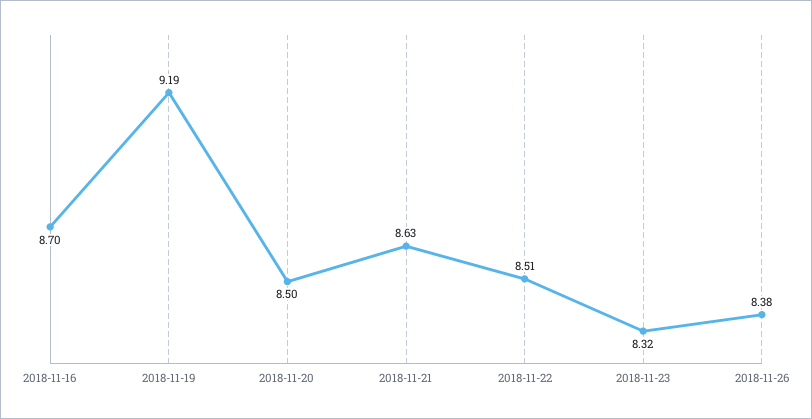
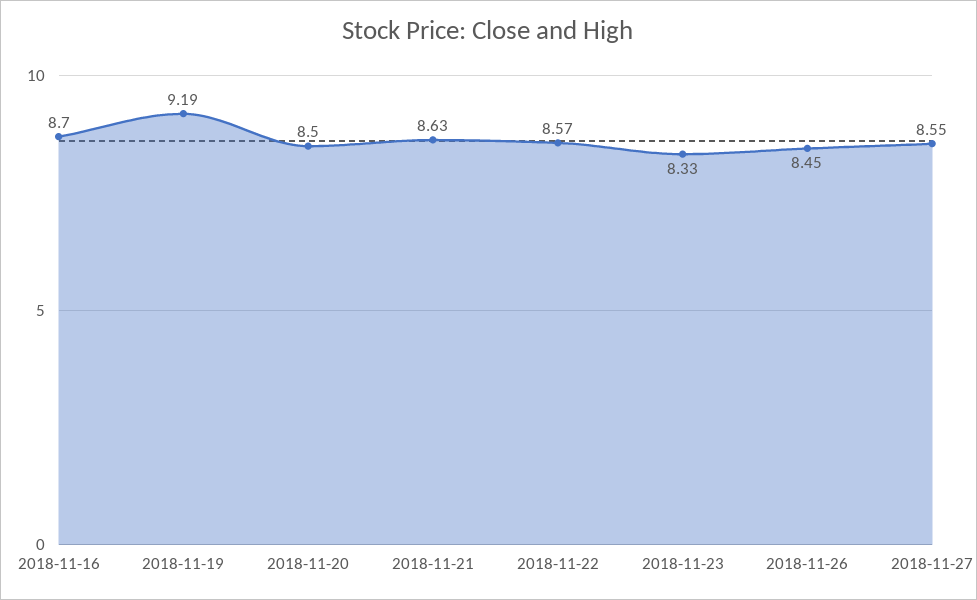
2018-11-22: 8.51 -> 8.57
2018-11-23: 8.32 -> 8.33
2018-11-26: 8.38 -> 8.45
2018-11-27: none -> 8.55

